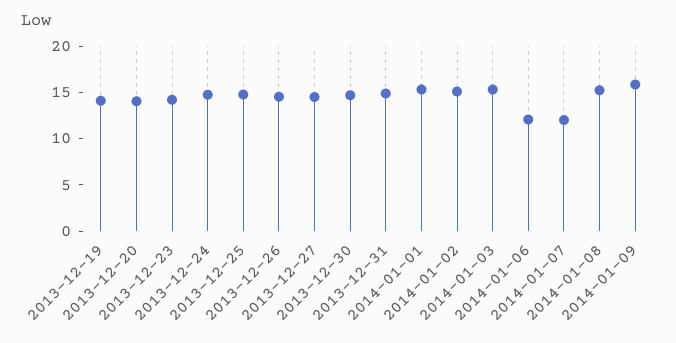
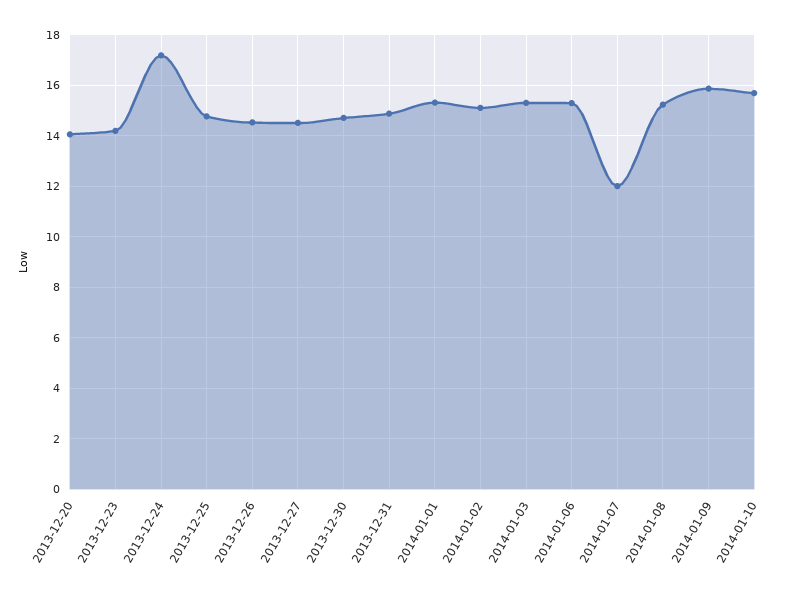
2013-12-19: 14 -> none
2013-12-24: 15 -> 17.25
2014-01-06: 12 -> 15.25
2014-01-10: none -> 15.75

